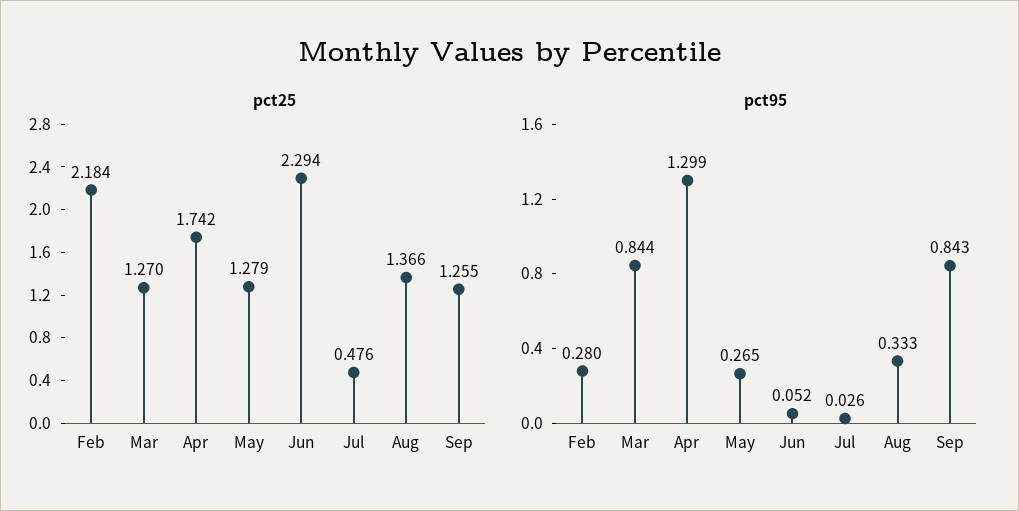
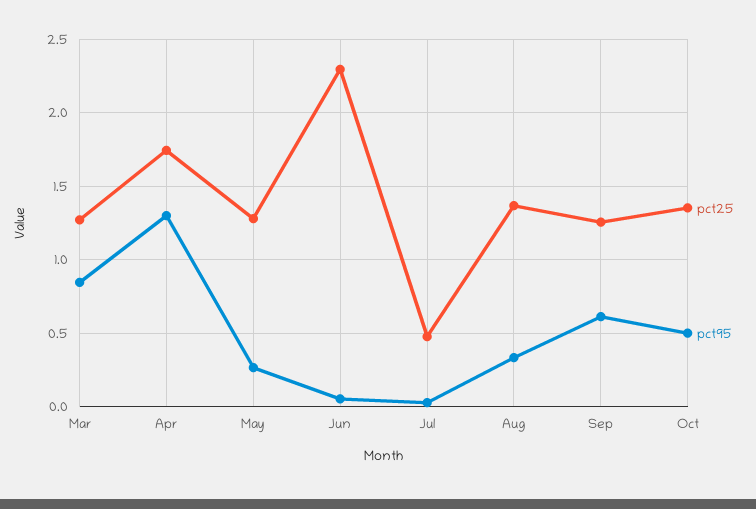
pct25, Feb: 2.184 -> none
pct95, Feb: 0.28 -> none
pct95, Sep: 0.843 -> 0.6
pct25, Oct: none -> 1.35
pct95, Oct: none -> 0.5

